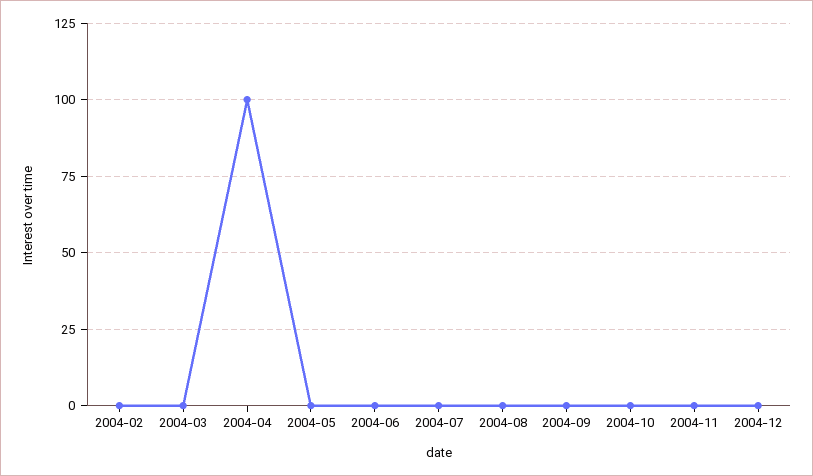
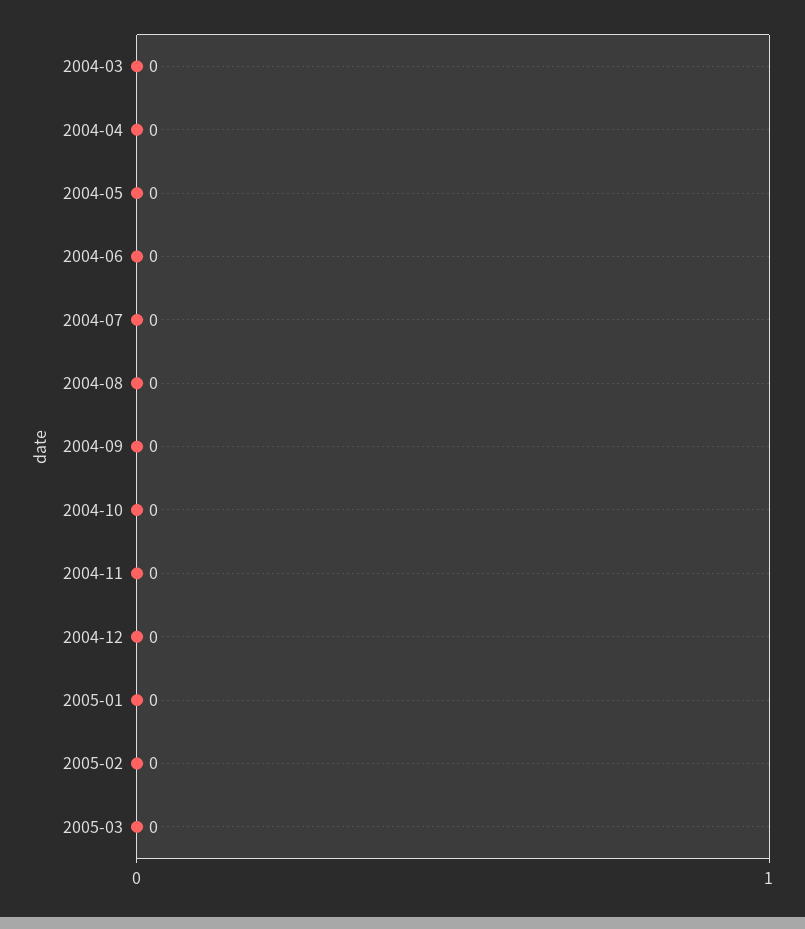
2004-02: 0 -> none
2004-04: 100 -> 0
2005-01: none -> 0
2005-02: none -> 0
2005-03: none -> 0

